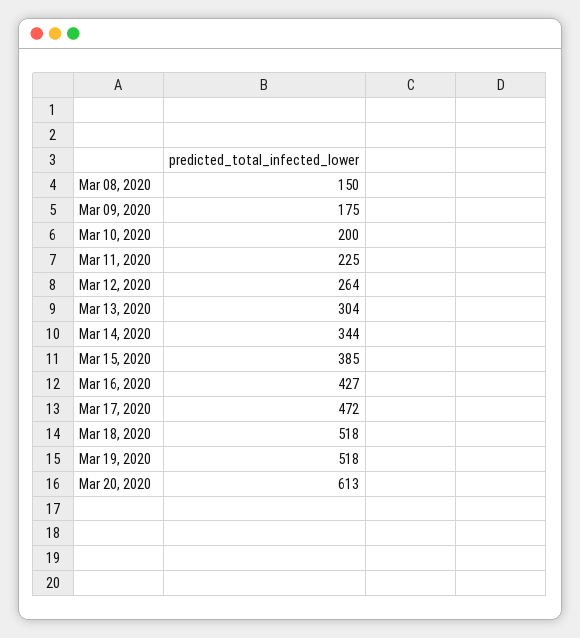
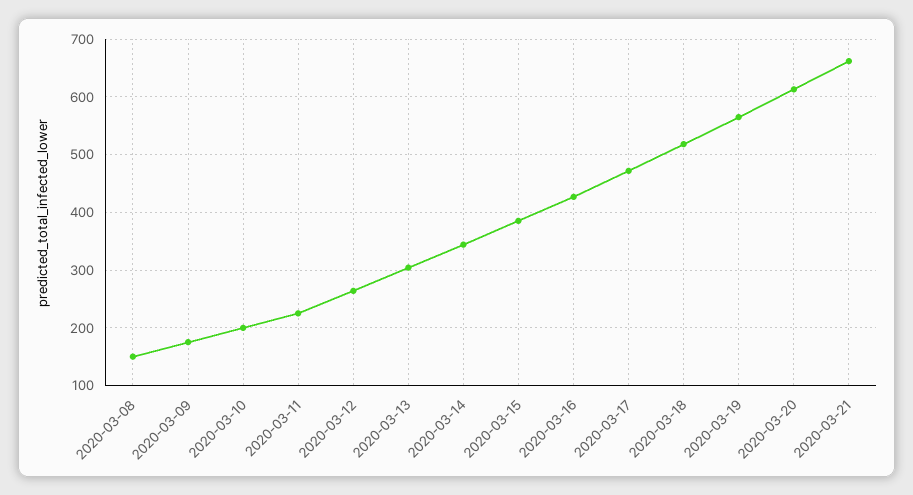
Mar 19, 2020: 518 -> 560
2020-03-21: none -> 660

